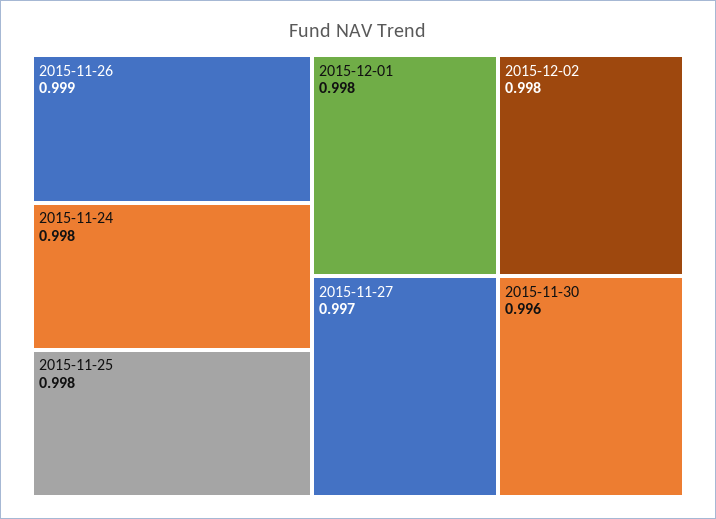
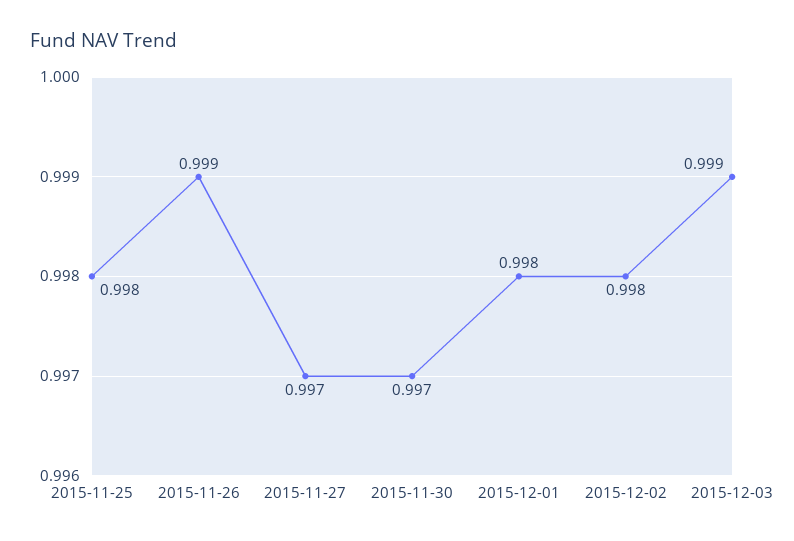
2015-11-24: 0.998 -> none
2015-11-30: 0.996 -> 0.997
2015-12-03: none -> 0.999

